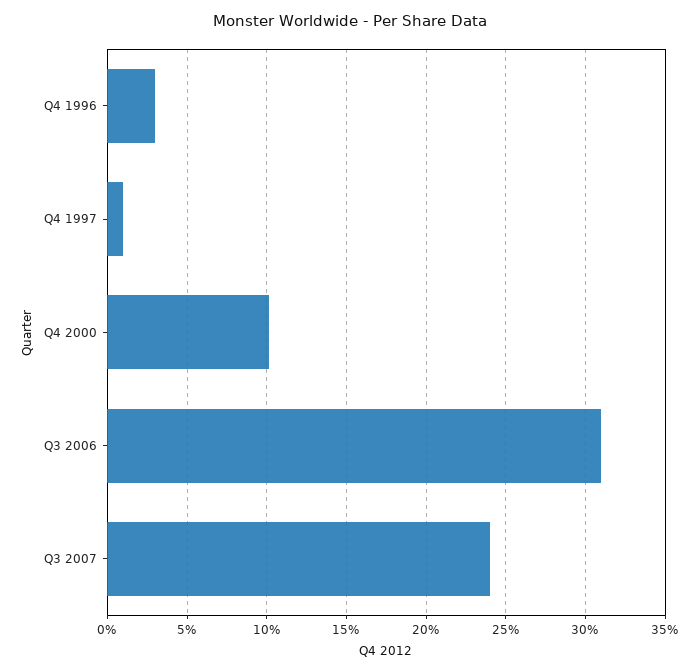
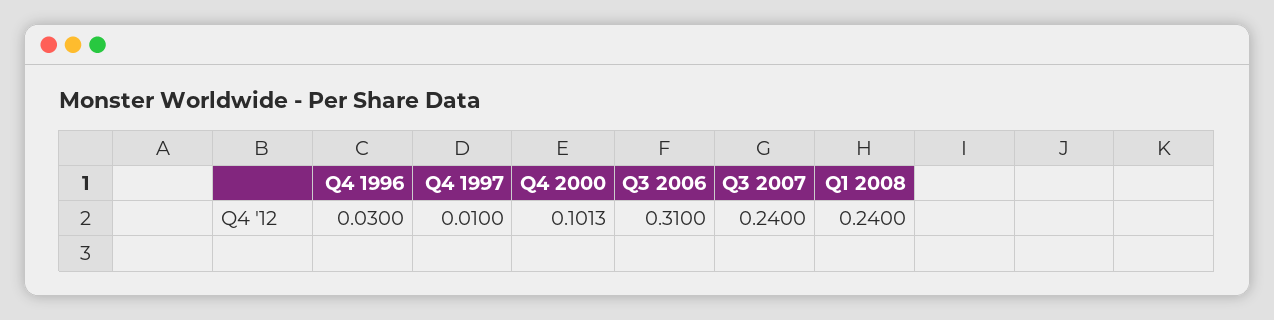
Q1 2008: none -> 0.24

